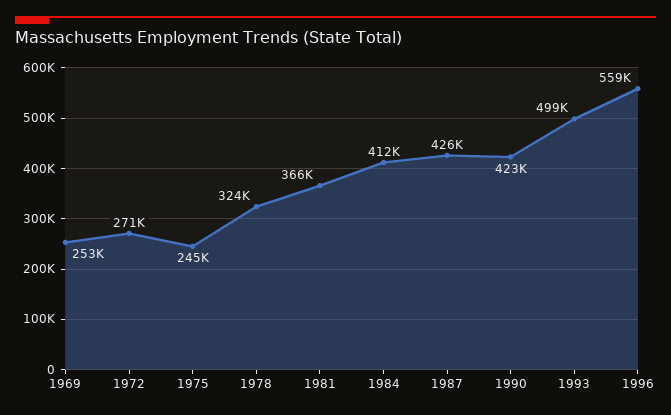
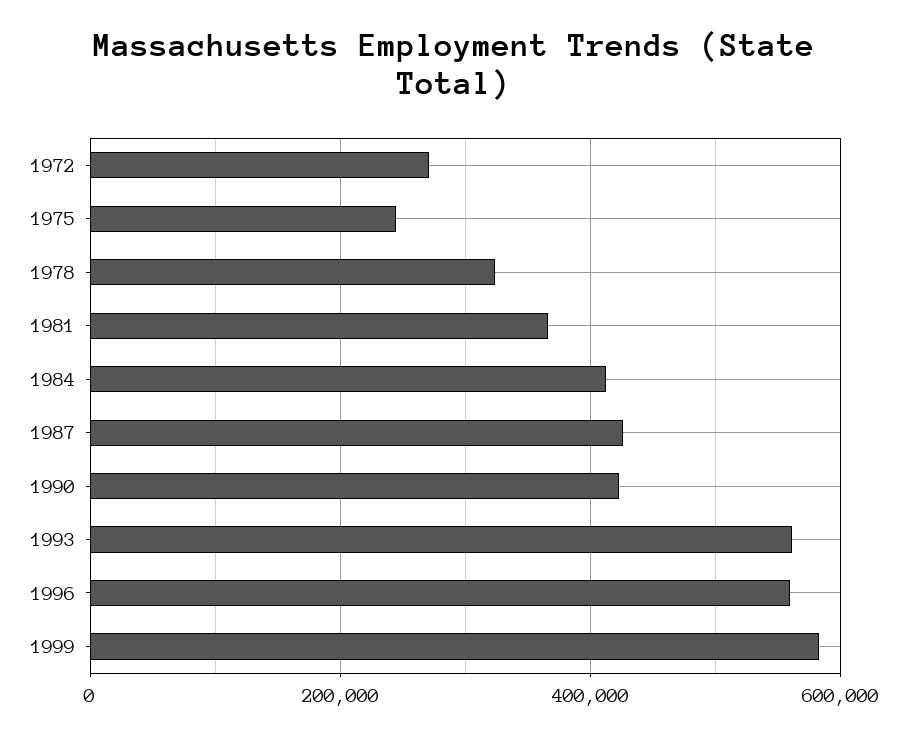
1969: 253000 -> none
1993: 499000 -> 560000
1999: none -> 580000

